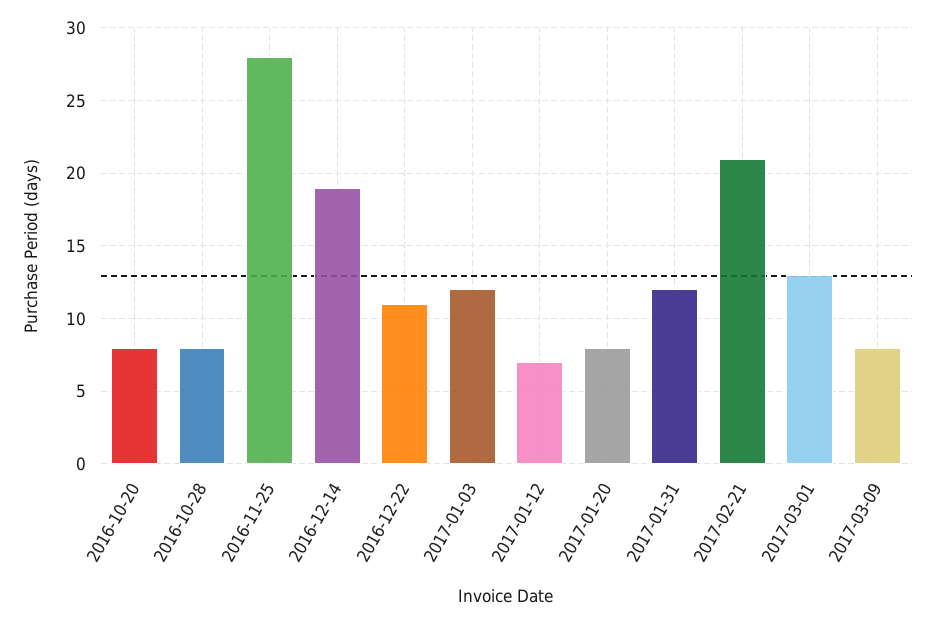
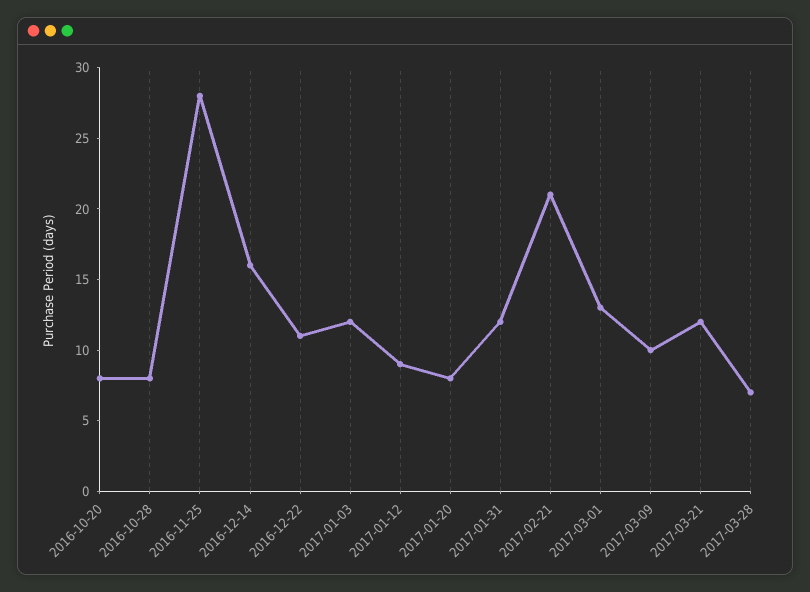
2016-12-14: 19 -> 16
2017-01-12: 7 -> 9
2017-03-09: 8 -> 10
2017-03-21: none -> 12
2017-03-28: none -> 7

